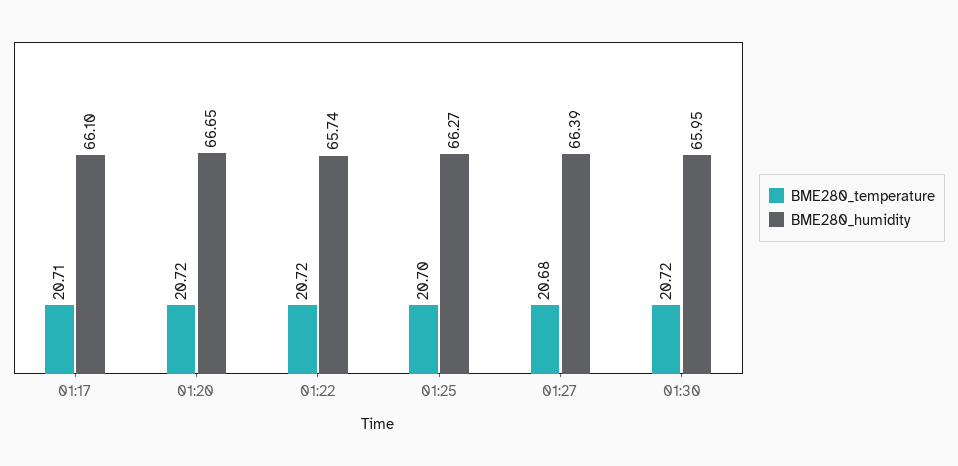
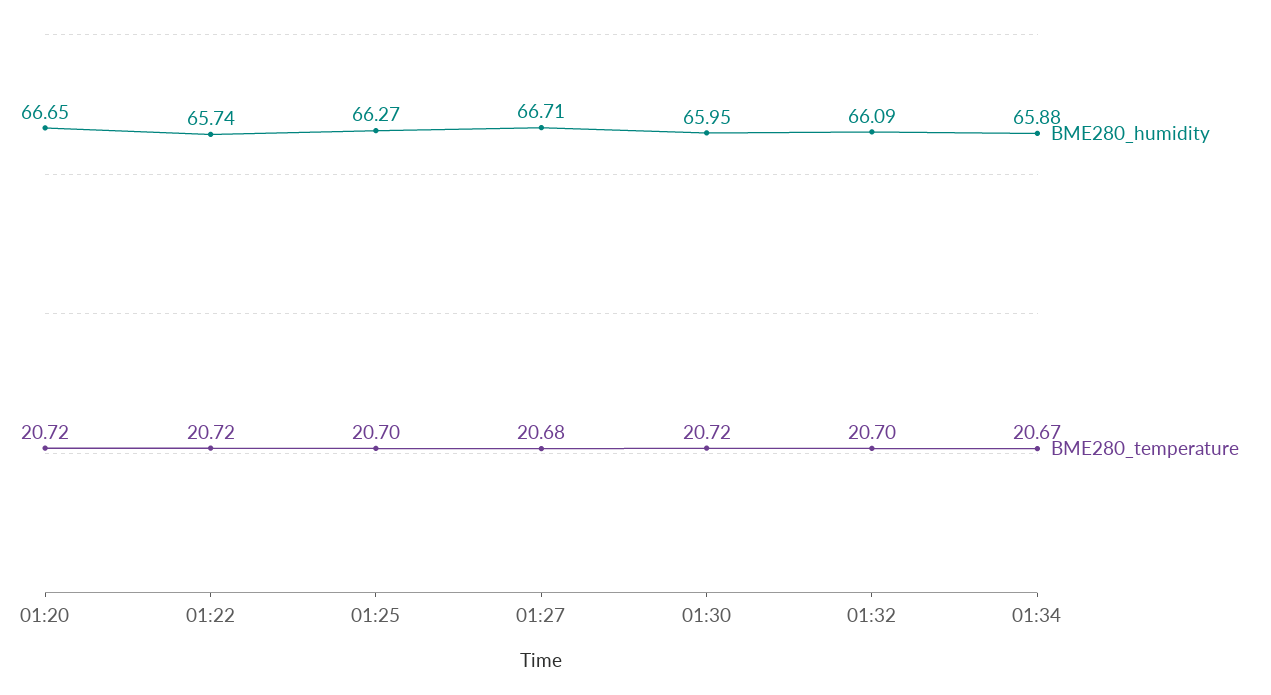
BME280_temperature, 01:17: 20.71 -> none
BME280_humidity, 01:17: 66.1 -> none
BME280_humidity, 01:27: 66.39 -> 66.71
BME280_humidity, 01:32: none -> 66.09
BME280_temperature, 01:32: none -> 20.7
BME280_humidity, 01:34: none -> 65.88
BME280_temperature, 01:34: none -> 20.67

